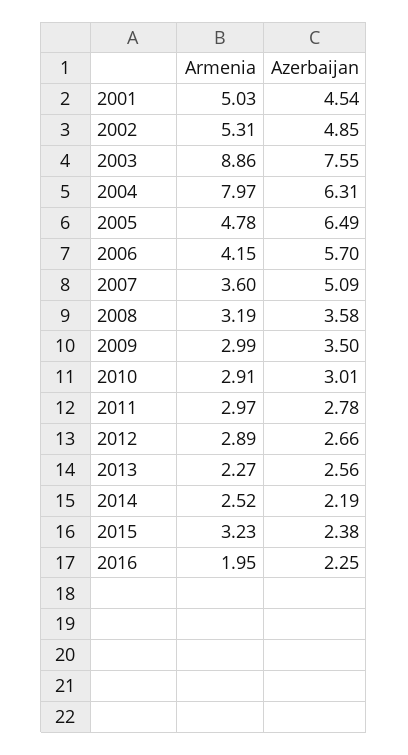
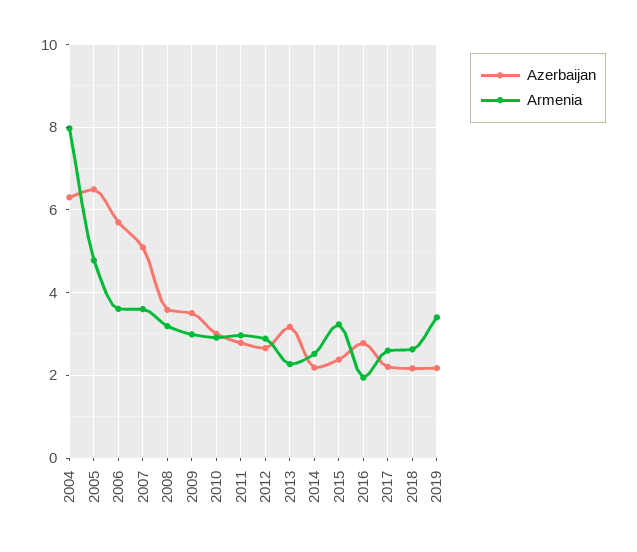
Armenia, 2001: 5.03 -> none
Azerbaijan, 2001: 4.54 -> none
Armenia, 2002: 5.31 -> none
Azerbaijan, 2002: 4.85 -> none
Armenia, 2003: 8.86 -> none
Azerbaijan, 2003: 7.55 -> none
Armenia, 2006: 4.15 -> 3.6
Azerbaijan, 2013: 2.56 -> 3.2
Azerbaijan, 2016: 2.25 -> 2.8
Azerbaijan, 2017: none -> 2.2
Armenia, 2017: none -> 2.6
Azerbaijan, 2018: none -> 2.2
Armenia, 2018: none -> 2.6
Azerbaijan, 2019: none -> 2.2
Armenia, 2019: none -> 3.4

